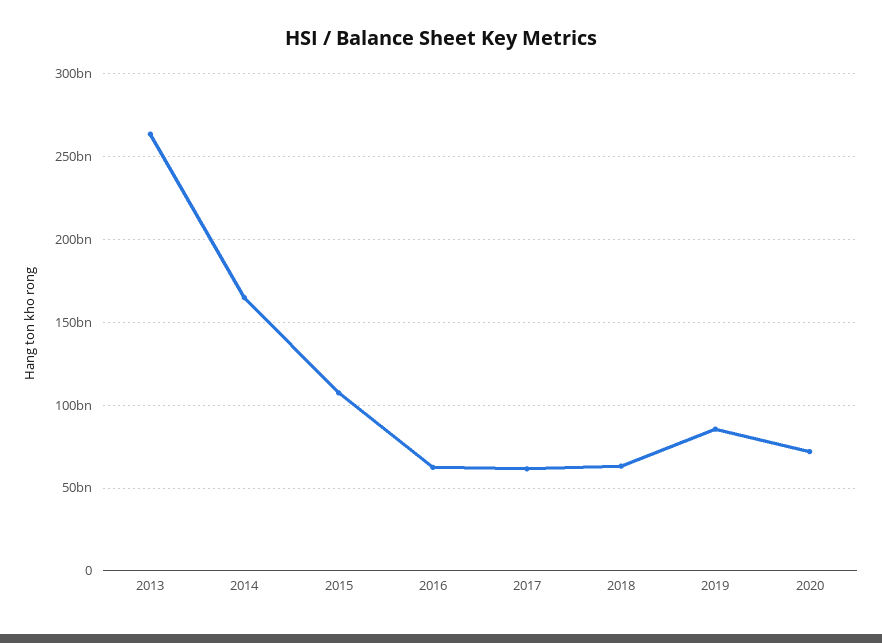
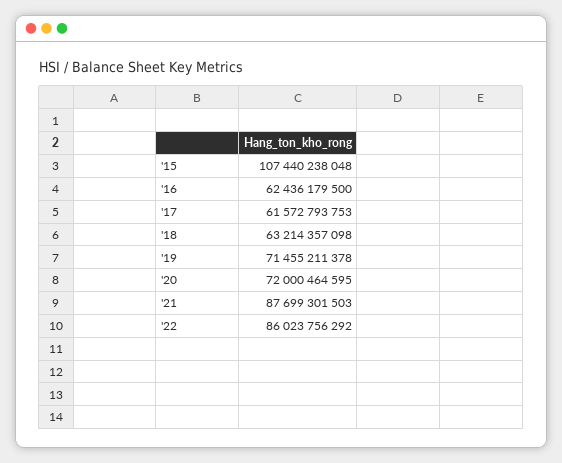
2013: 265000000000 -> none
2014: 165000000000 -> none
2019: 85000000000 -> 71455211378
'21: none -> 87699301503
'22: none -> 86023756292

